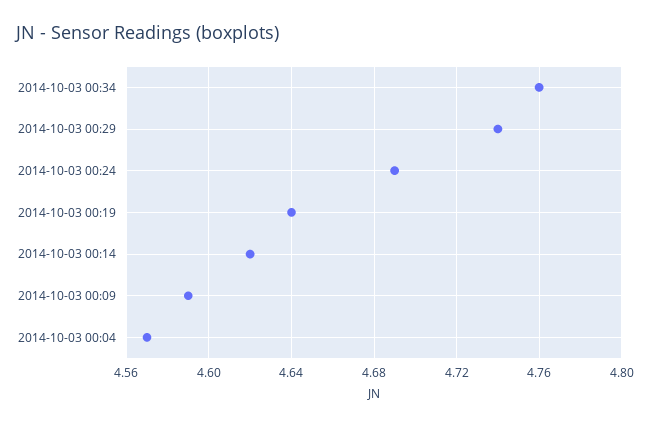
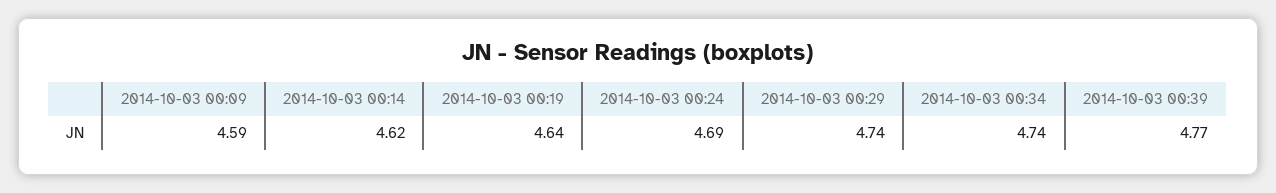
2014-10-03 00:34: 4.76 -> 4.74
2014-10-03 00:04: 4.57 -> none
2014-10-03 00:39: none -> 4.77

